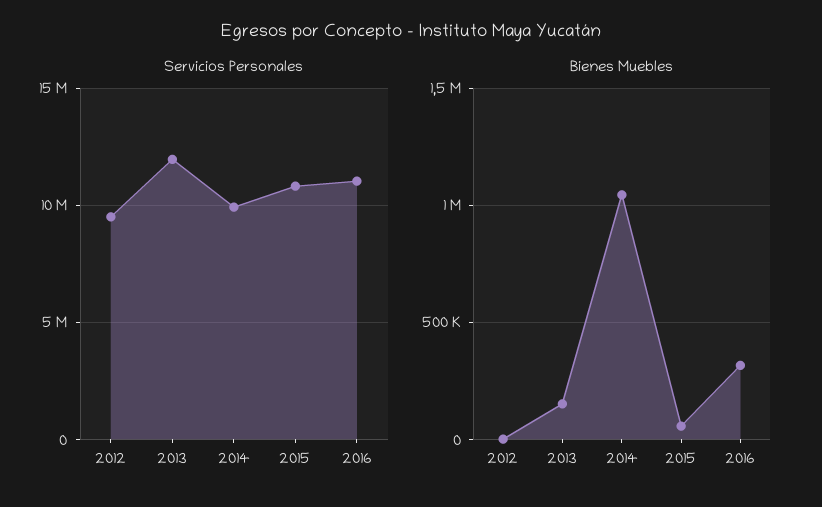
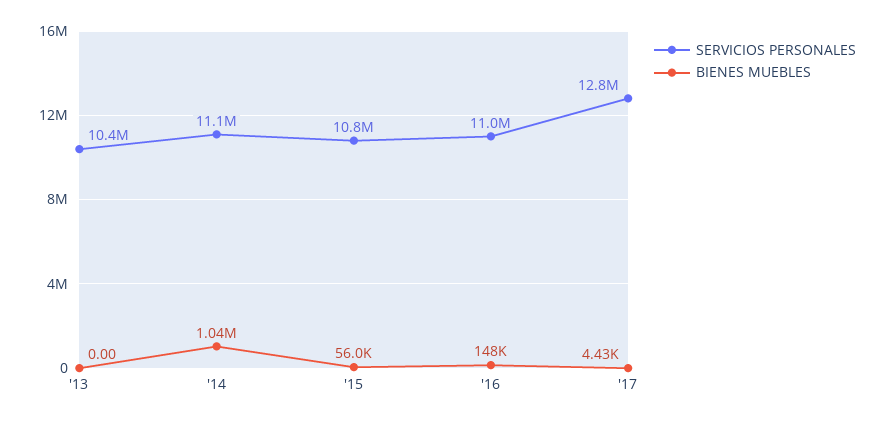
Servicios Personales, 2012: 9500000 -> none
Servicios Personales, 2013: 12000000 -> 10400000
Servicios Personales, 2014: 10000000 -> 11100000
Bienes Muebles, 2012: 0 -> none
Bienes Muebles, 2013: 150000 -> 0
Bienes Muebles, 2016: 300000 -> 148000
Servicios Personales, '17: none -> 12800000
Bienes Muebles, '17: none -> 4430

